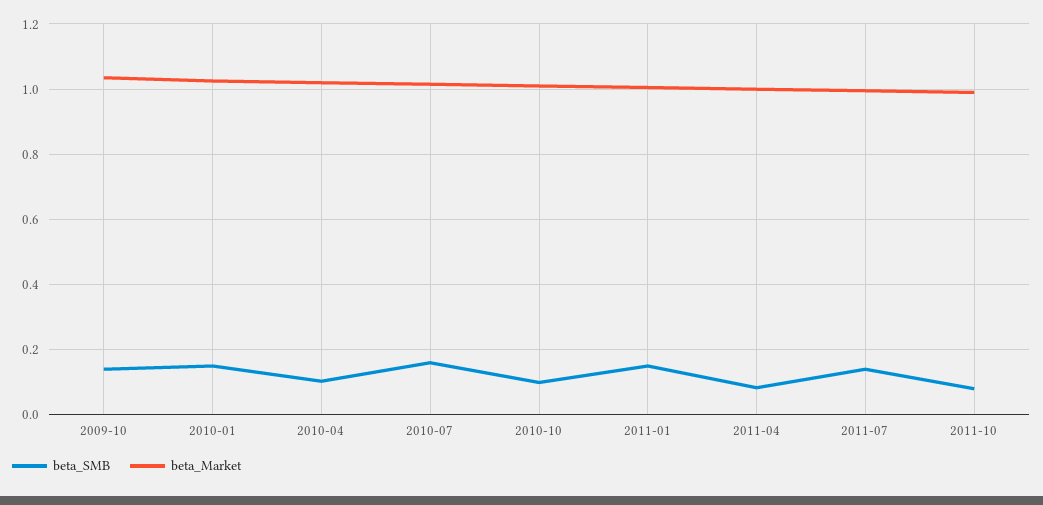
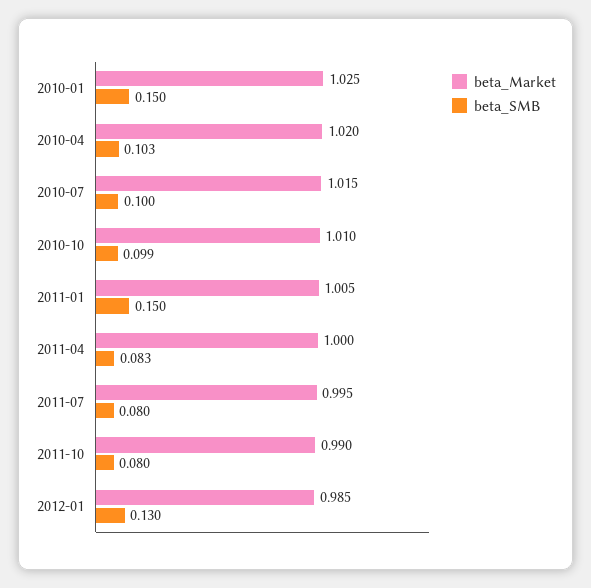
beta_SMB, 2009-10: 0.14 -> none
beta_Market, 2009-10: 1.04 -> none
beta_SMB, 2010-07: 0.16 -> 0.1
beta_SMB, 2011-07: 0.14 -> 0.08
beta_Market, 2012-01: none -> 0.985
beta_SMB, 2012-01: none -> 0.13

